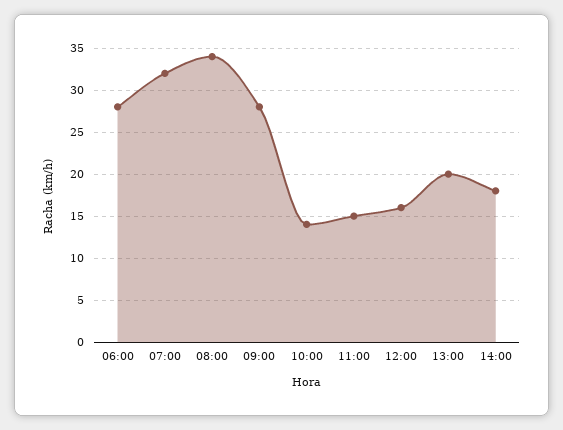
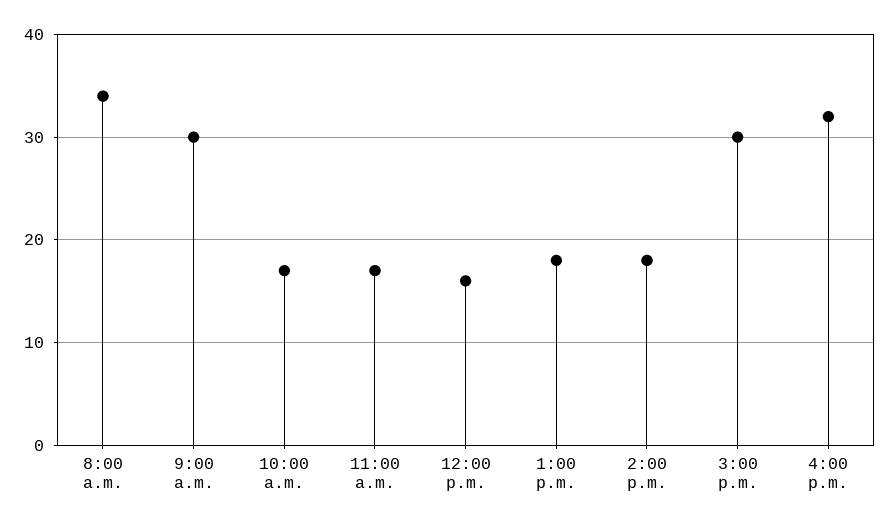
06:00: 28 -> none
07:00: 32 -> none
09:00: 28 -> 30
10:00: 14 -> 17
11:00: 15 -> 17
13:00: 20 -> 18
3:00 p.m.: none -> 30
4:00 p.m.: none -> 32

